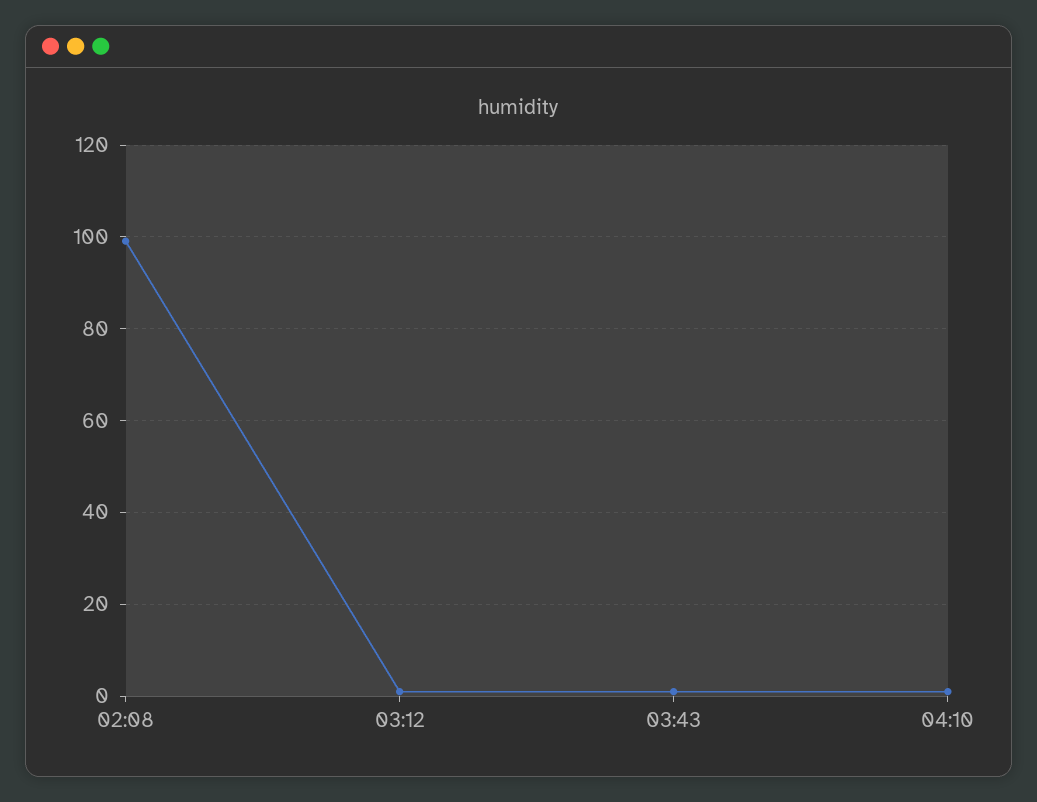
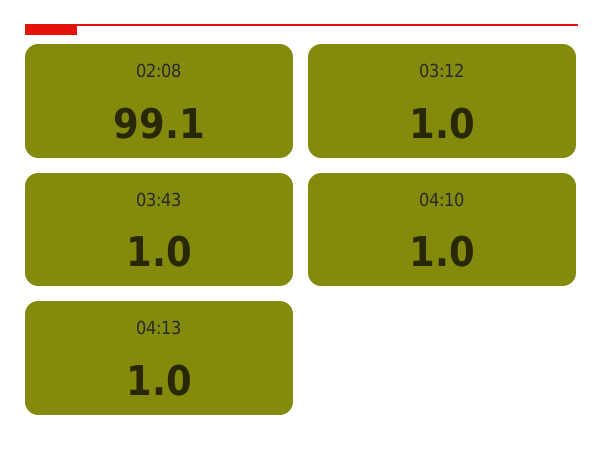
04:13: none -> 1

